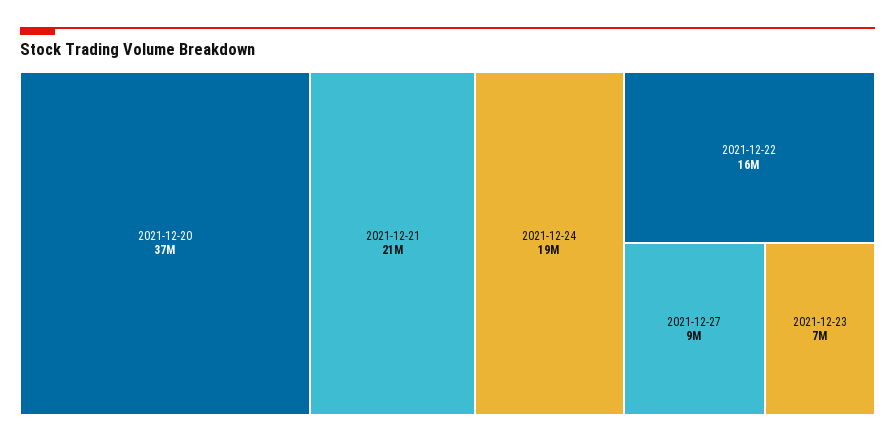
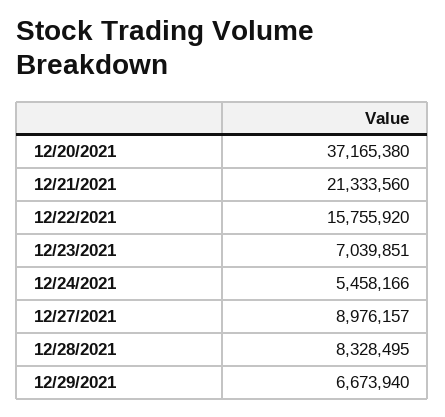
2021-12-24: 19000000 -> 5458166
12/28/2021: none -> 8328495
12/29/2021: none -> 6673940

